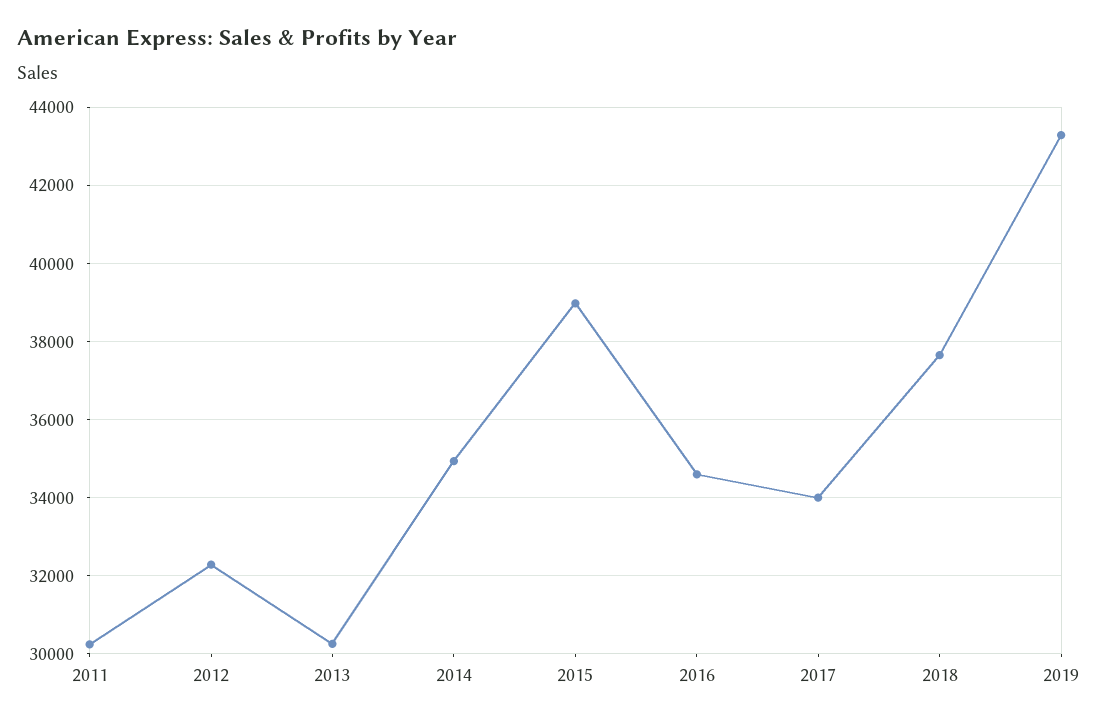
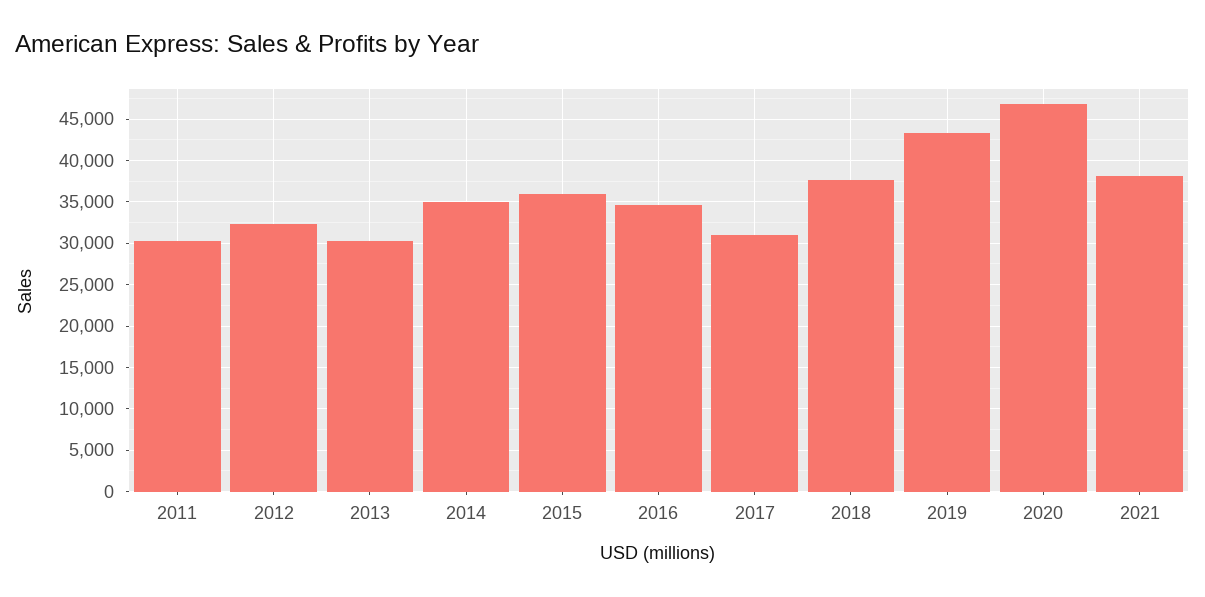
2015: 39000 -> 36000
2017: 34000 -> 31000
2020: none -> 47000
2021: none -> 38000

